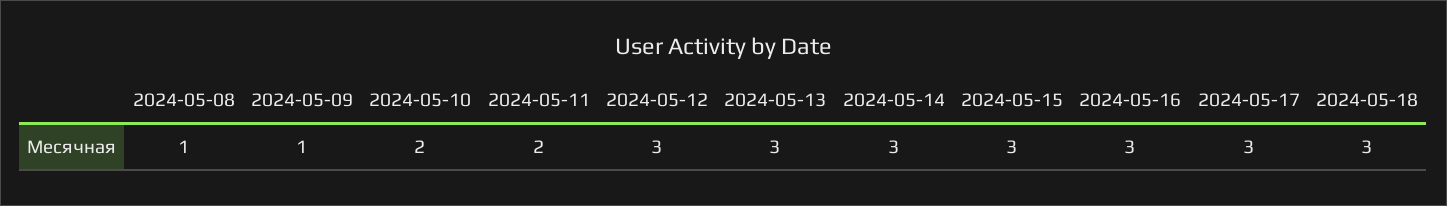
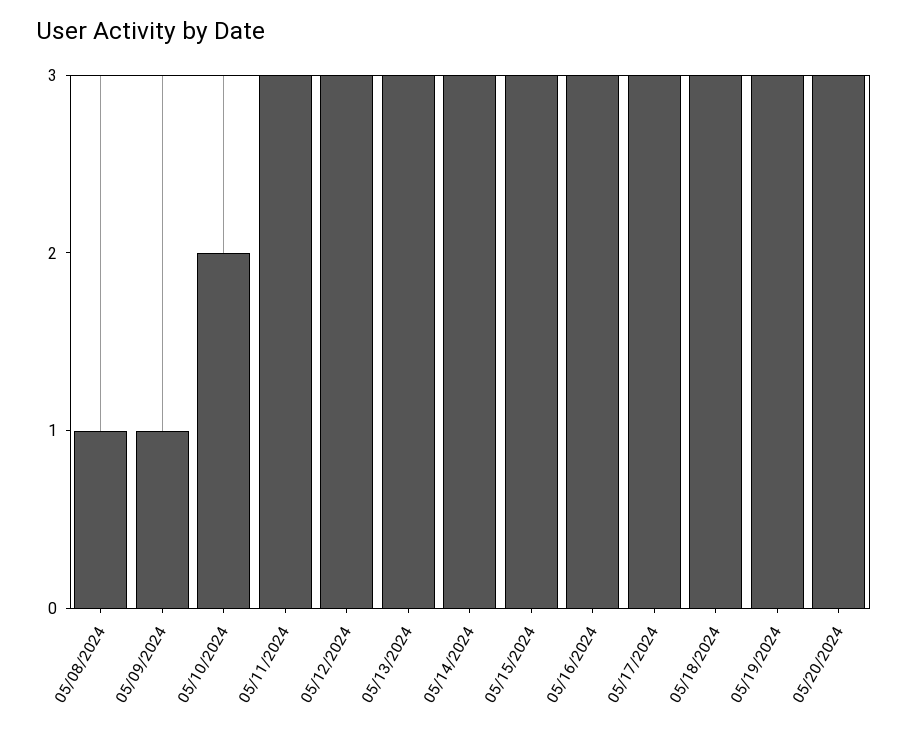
2024-05-11: 2 -> 3
05/19/2024: none -> 3
05/20/2024: none -> 3

